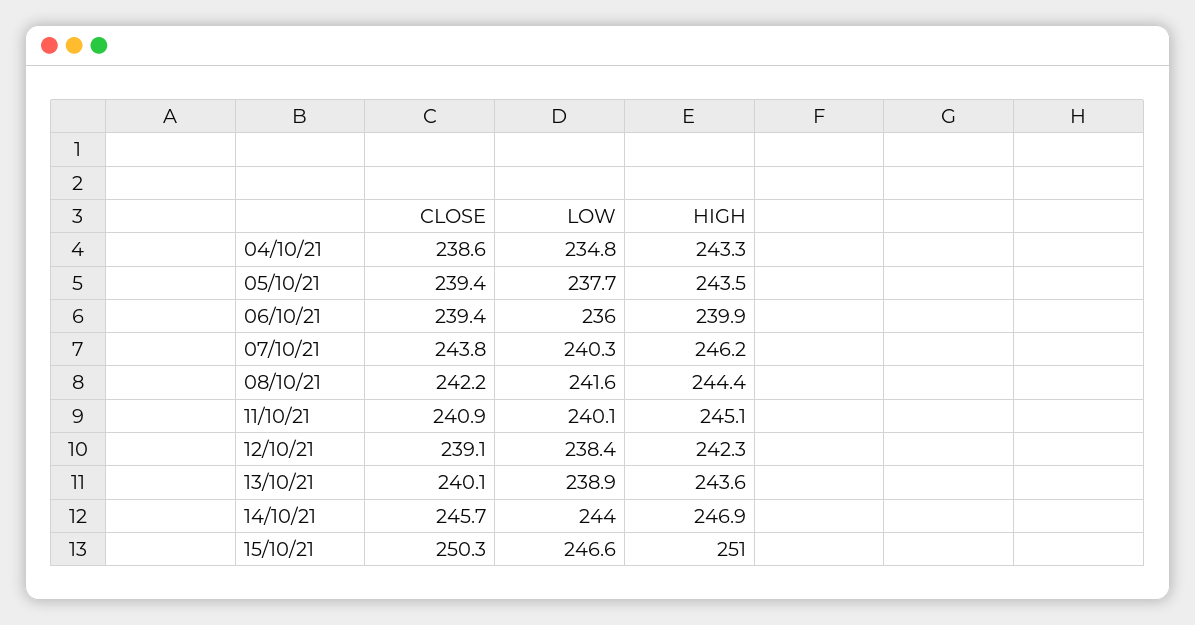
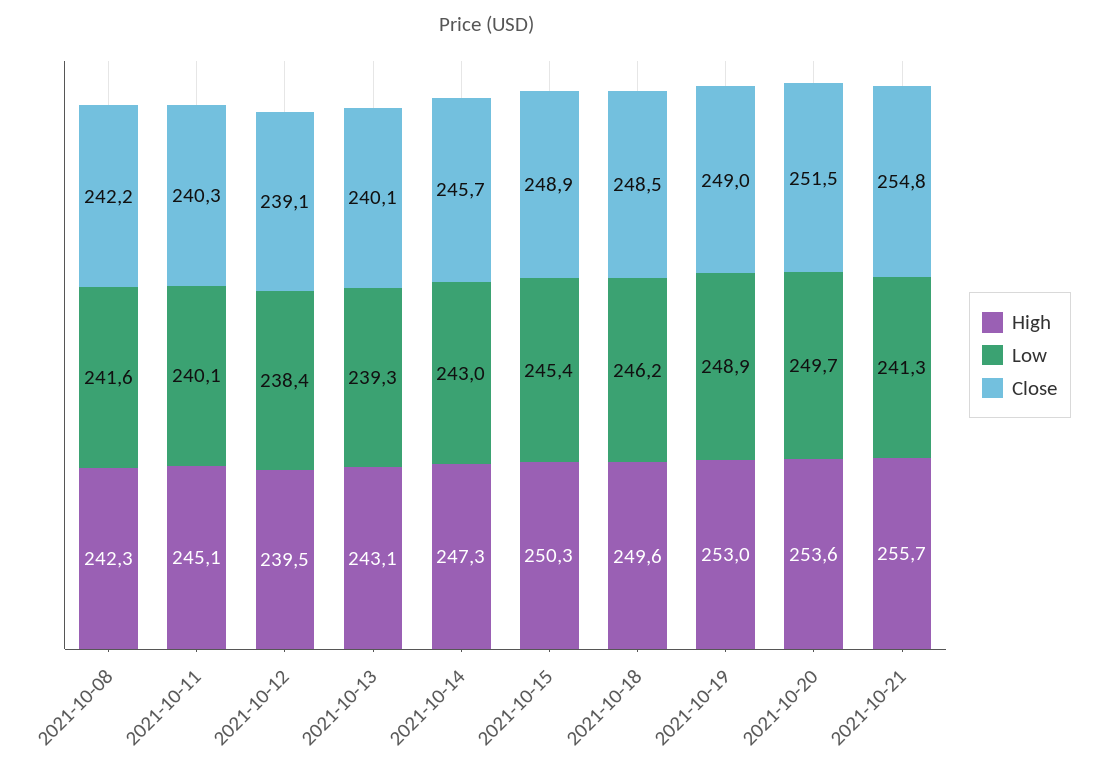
CLOSE, 04/10/21: 238.6 -> none
LOW, 04/10/21: 234.8 -> none
HIGH, 04/10/21: 243.3 -> none
CLOSE, 05/10/21: 239.4 -> none
LOW, 05/10/21: 237.7 -> none
HIGH, 05/10/21: 243.5 -> none
CLOSE, 06/10/21: 239.4 -> none
LOW, 06/10/21: 236 -> none
HIGH, 06/10/21: 239.9 -> none
CLOSE, 07/10/21: 243.8 -> none
LOW, 07/10/21: 240.3 -> none
HIGH, 07/10/21: 246.2 -> none
HIGH, 08/10/21: 244.4 -> 242.3
CLOSE, 11/10/21: 240.9 -> 240.3
HIGH, 12/10/21: 242.3 -> 239.5
LOW, 13/10/21: 238.9 -> 239.3
HIGH, 13/10/21: 243.6 -> 243.1
LOW, 14/10/21: 244 -> 243
HIGH, 14/10/21: 246.9 -> 247.3
CLOSE, 15/10/21: 250.3 -> 248.9
LOW, 15/10/21: 246.6 -> 245.4
HIGH, 15/10/21: 251 -> 250.3
HIGH, 2021-10-18: none -> 249.6
LOW, 2021-10-18: none -> 246.2
CLOSE, 2021-10-18: none -> 248.5
HIGH, 2021-10-19: none -> 253
LOW, 2021-10-19: none -> 248.9
CLOSE, 2021-10-19: none -> 249
HIGH, 2021-10-20: none -> 253.6
LOW, 2021-10-20: none -> 249.7
CLOSE, 2021-10-20: none -> 251.5
HIGH, 2021-10-21: none -> 255.7
LOW, 2021-10-21: none -> 241.3
CLOSE, 2021-10-21: none -> 254.8

